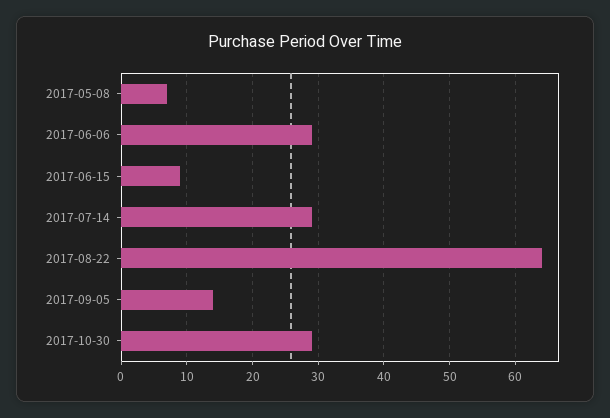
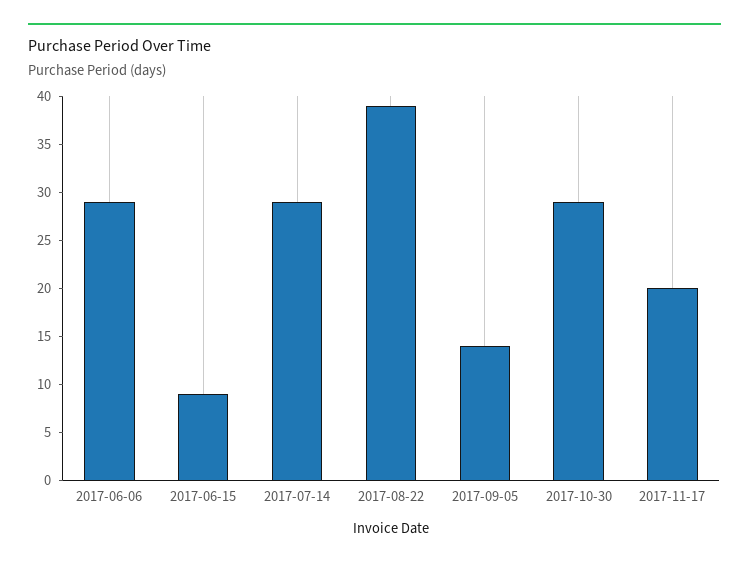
2017-05-08: 7 -> none
2017-08-22: 64 -> 39
2017-11-17: none -> 20

